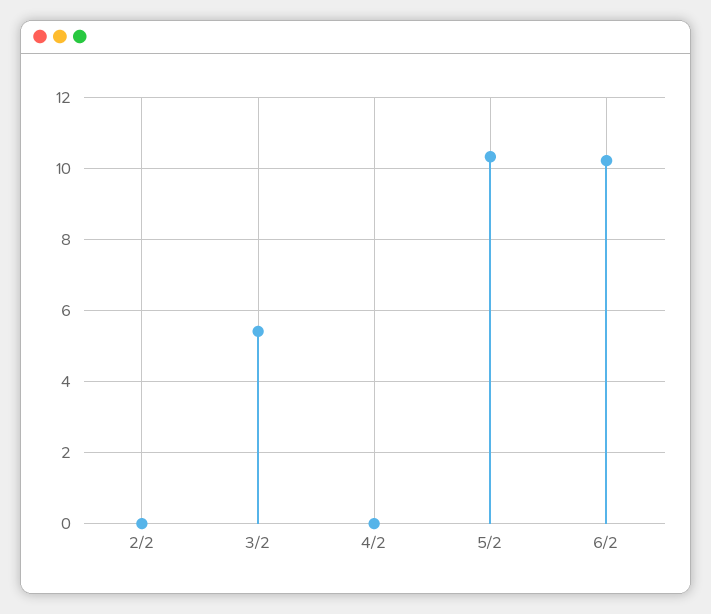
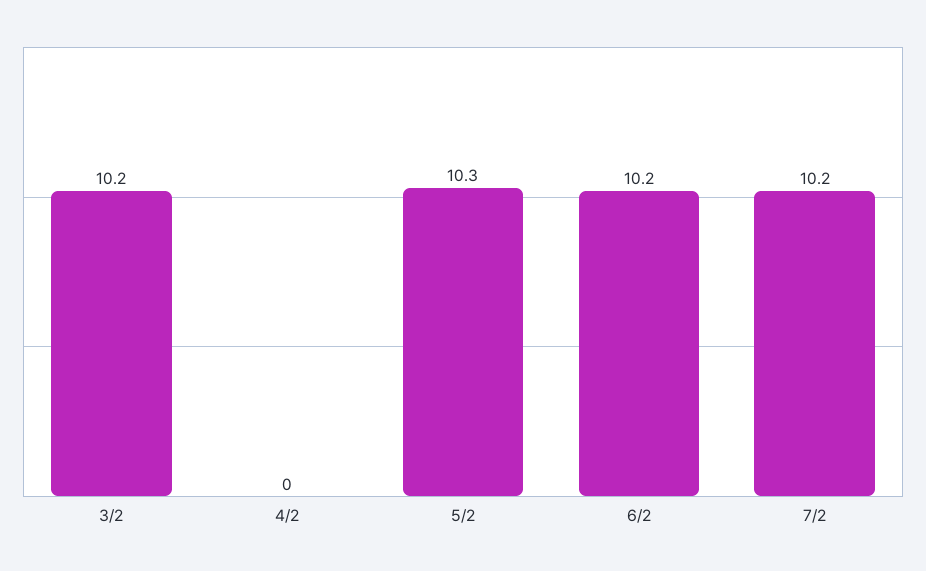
2/2: 0 -> none
3/2: 5.4 -> 10.2
7/2: none -> 10.2

